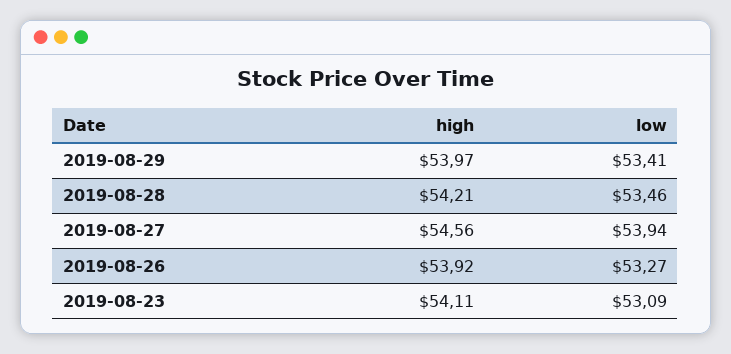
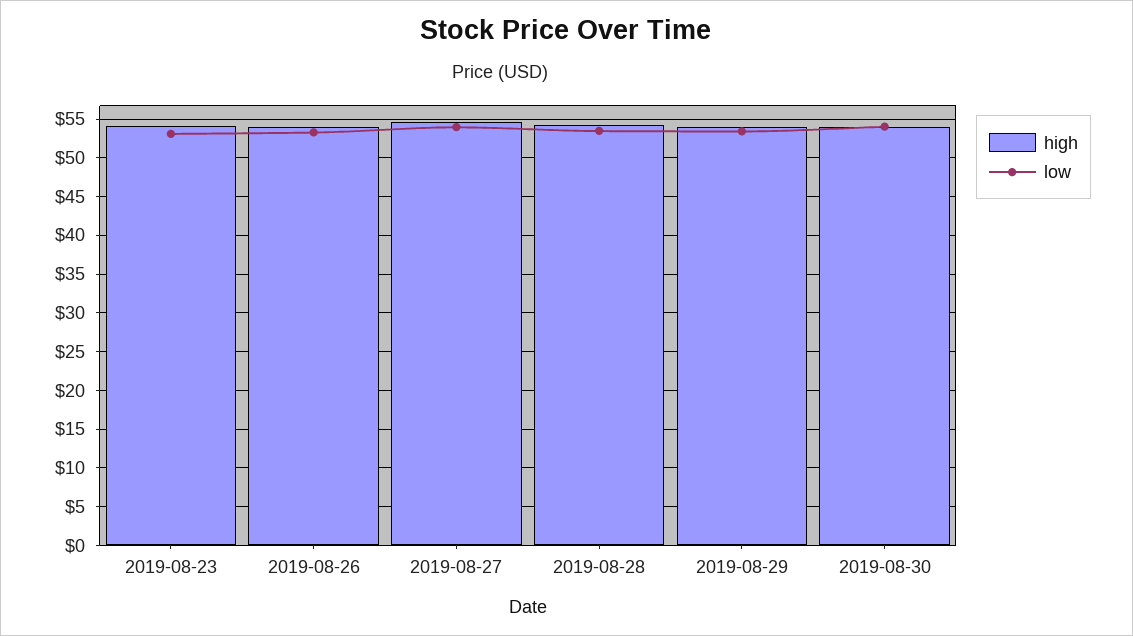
high, 2019-08-30: none -> 54
low, 2019-08-30: none -> 54

